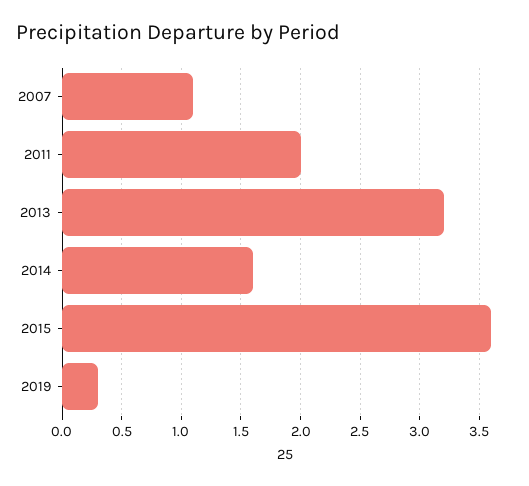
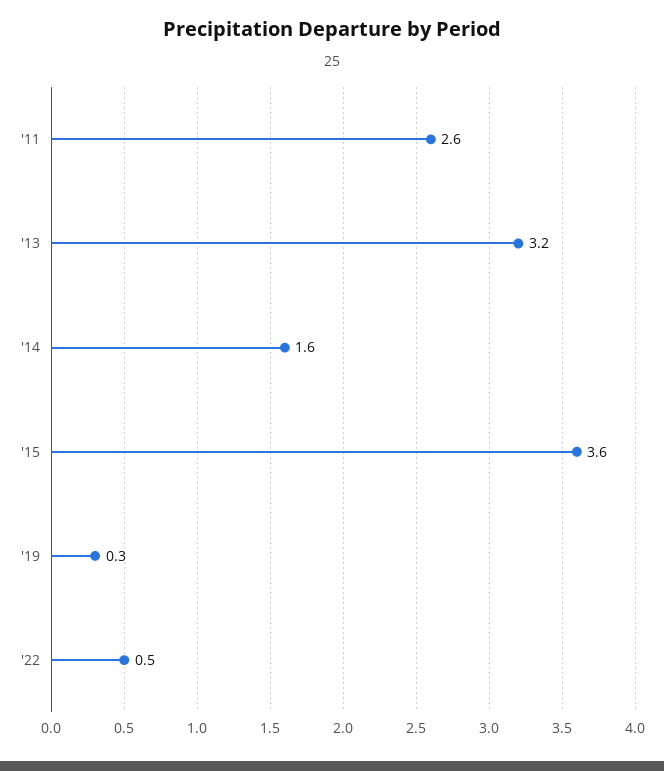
2007: 1.1 -> none
2011: 2 -> 2.6
'22: none -> 0.5

